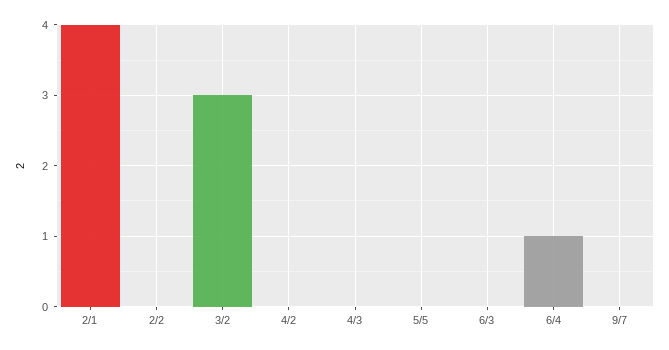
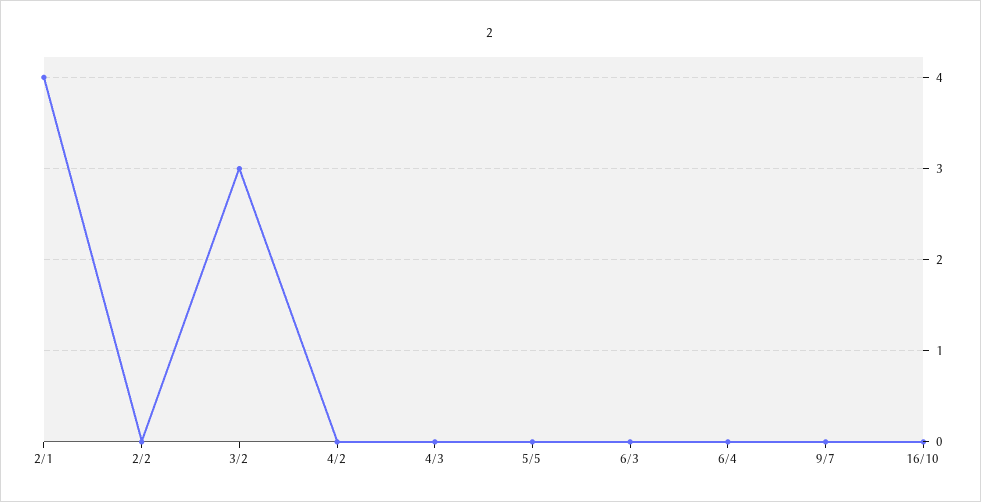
6/4: 1 -> 0
16/10: none -> 0

